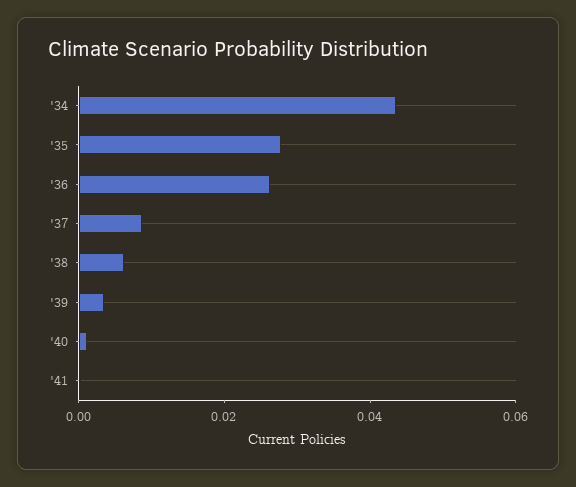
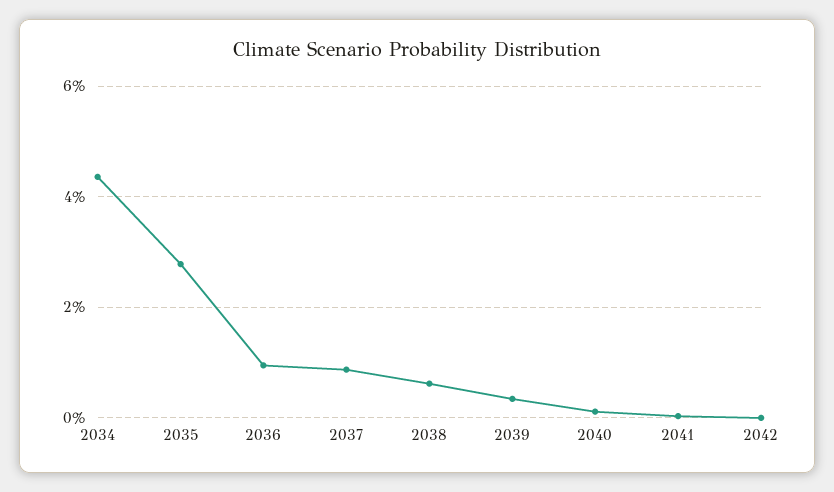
'36: 0.025 -> 0.01
2042: none -> 0

